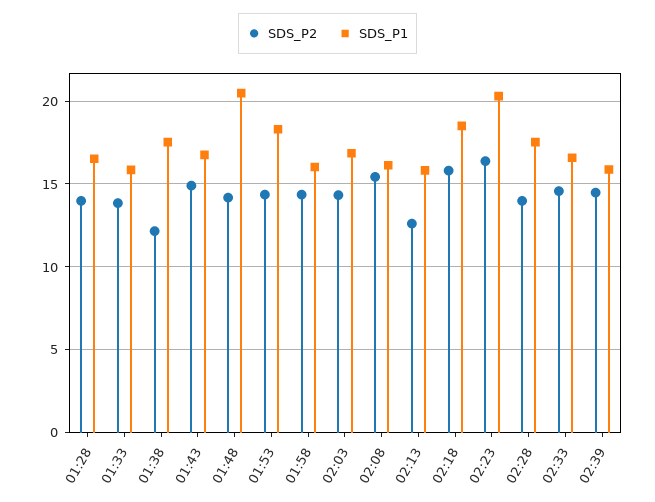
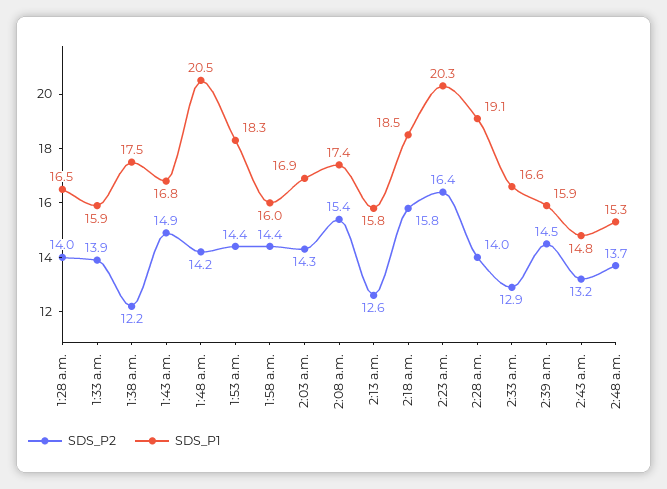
SDS_P1, 02:08: 16 -> 17.4
SDS_P1, 02:28: 17.5 -> 19.1
SDS_P2, 02:33: 14.5 -> 12.9
SDS_P2, 2:43 a.m.: none -> 13.2
SDS_P1, 2:43 a.m.: none -> 14.8
SDS_P2, 2:48 a.m.: none -> 13.7
SDS_P1, 2:48 a.m.: none -> 15.3

